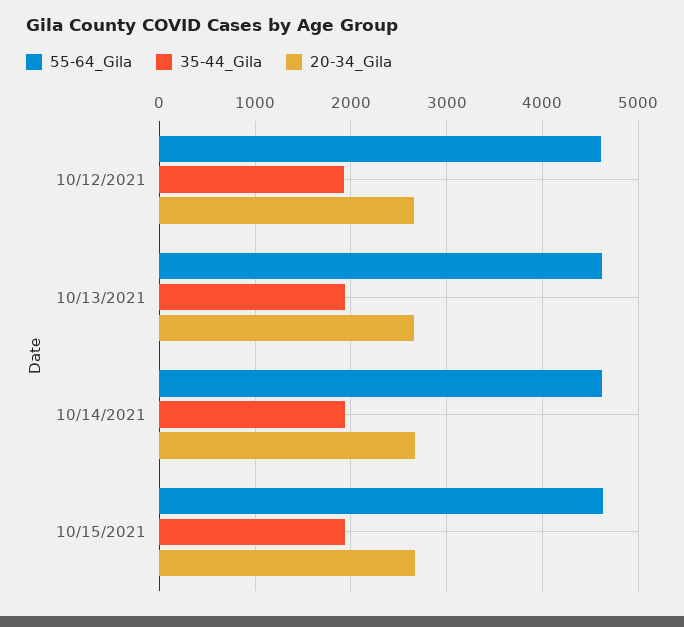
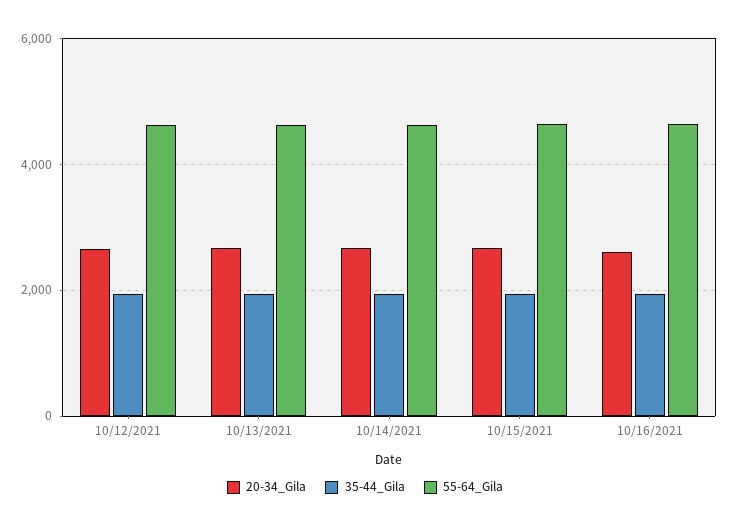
20-34_Gila, 10/16/2021: none -> 2600
35-44_Gila, 10/16/2021: none -> 2000
55-64_Gila, 10/16/2021: none -> 4600

